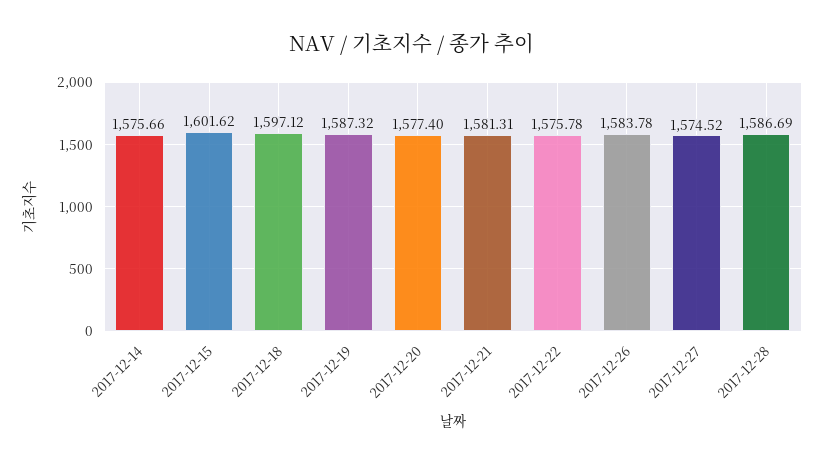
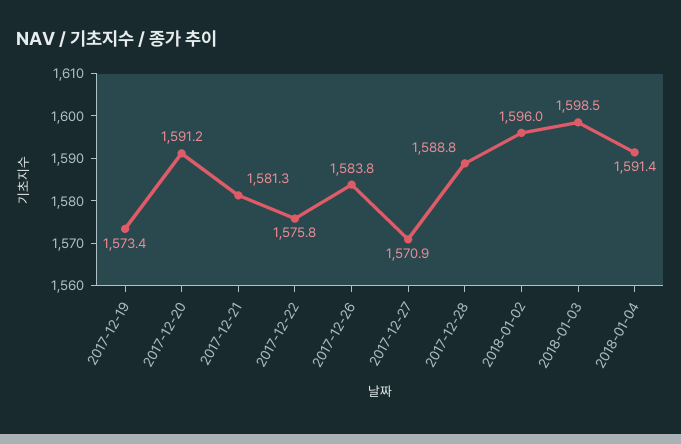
2017-12-14: 1575.66 -> none
2017-12-15: 1601.62 -> none
2017-12-18: 1597.12 -> none
2017-12-19: 1587.32 -> 1573.4
2017-12-20: 1577.4 -> 1591.2
2017-12-27: 1574.52 -> 1570.9
2017-12-28: 1586.69 -> 1588.8
2018-01-02: none -> 1596
2018-01-03: none -> 1598.5
2018-01-04: none -> 1591.4

